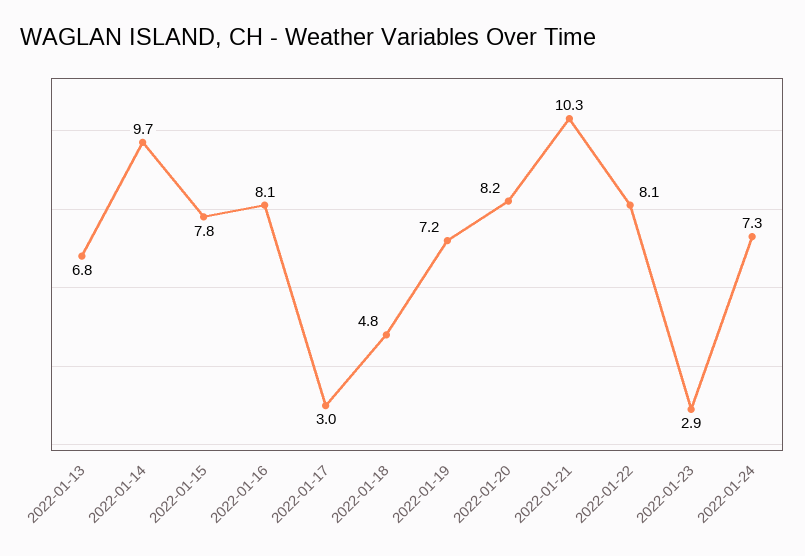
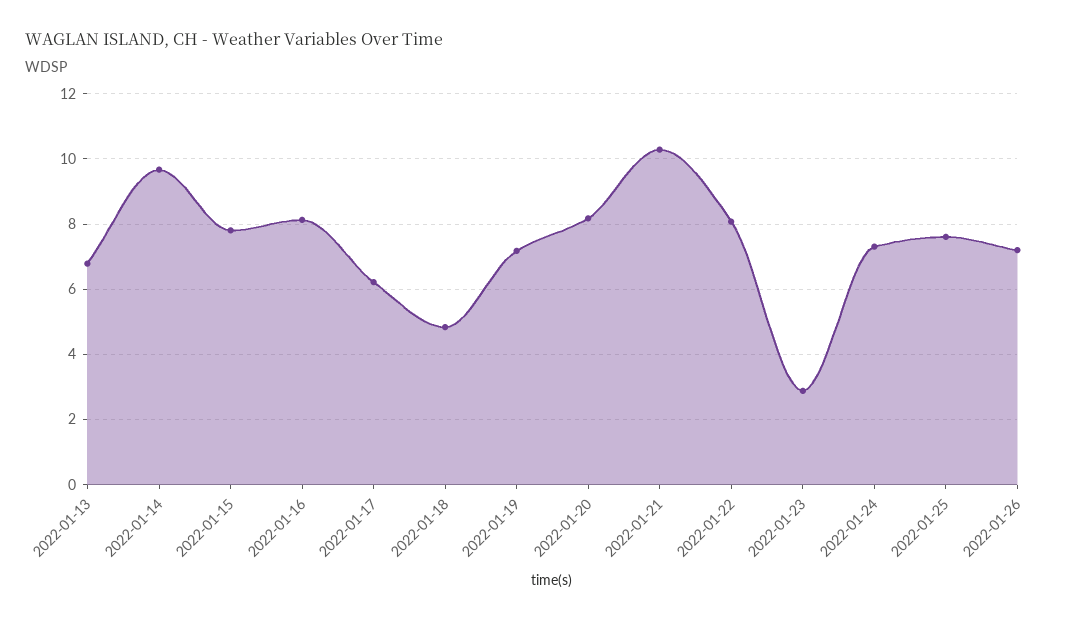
2022-01-17: 3 -> 6.2
2022-01-25: none -> 7.6
2022-01-26: none -> 7.2

